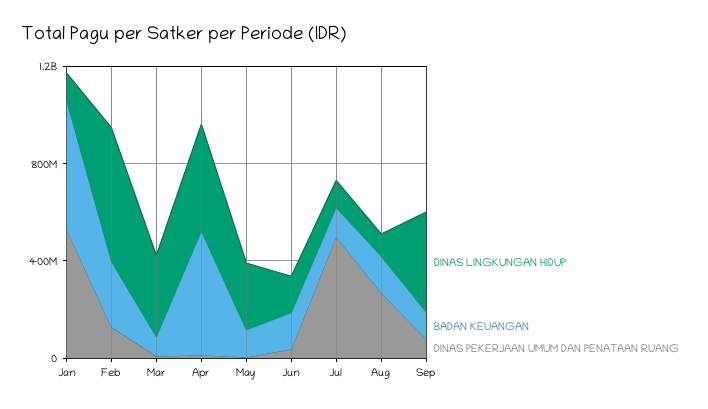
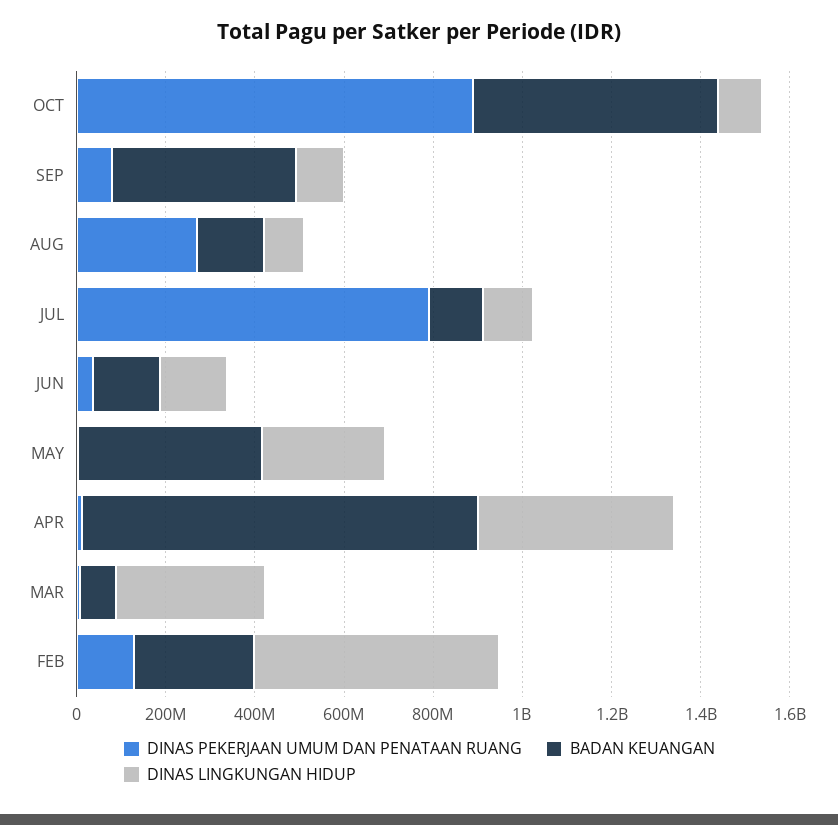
DINAS LINGKUNGAN HIDUP, Jan: 100000000 -> none
BADAN KEUANGAN, Jan: 500000000 -> none
DINAS PEKERJAAN UMUM DAN PENATAAN RUANG, Jan: 500000000 -> none
BADAN KEUANGAN, Apr: 500000000 -> 900000000
BADAN KEUANGAN, May: 100000000 -> 400000000
DINAS PEKERJAAN UMUM DAN PENATAAN RUANG, Jul: 500000000 -> 800000000
DINAS LINGKUNGAN HIDUP, Sep: 400000000 -> 100000000
BADAN KEUANGAN, Sep: 100000000 -> 400000000
DINAS PEKERJAAN UMUM DAN PENATAAN RUANG, OCT: none -> 900000000
BADAN KEUANGAN, OCT: none -> 550000000
DINAS LINGKUNGAN HIDUP, OCT: none -> 100000000

